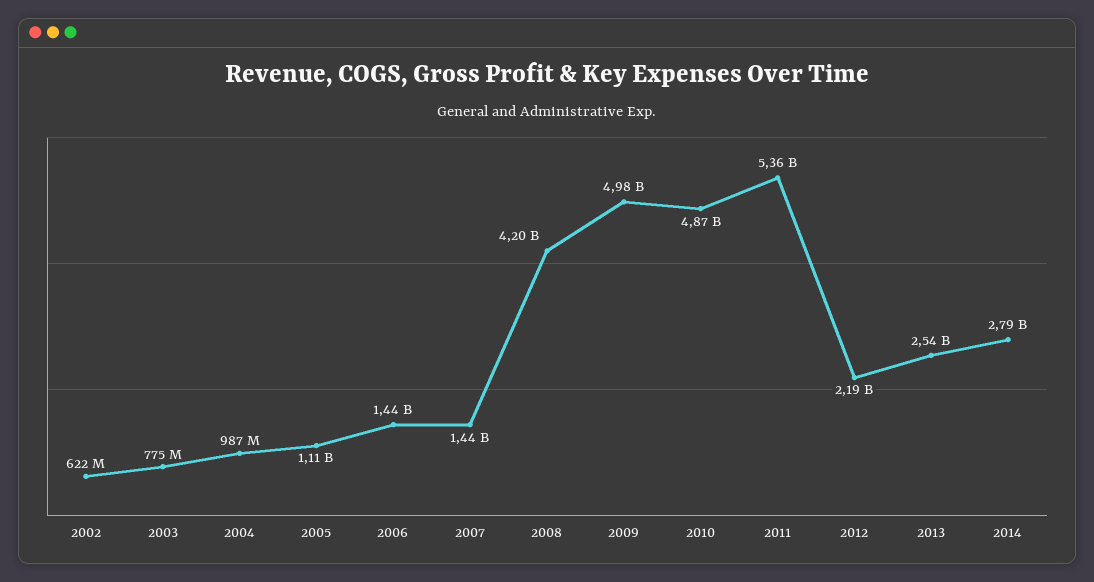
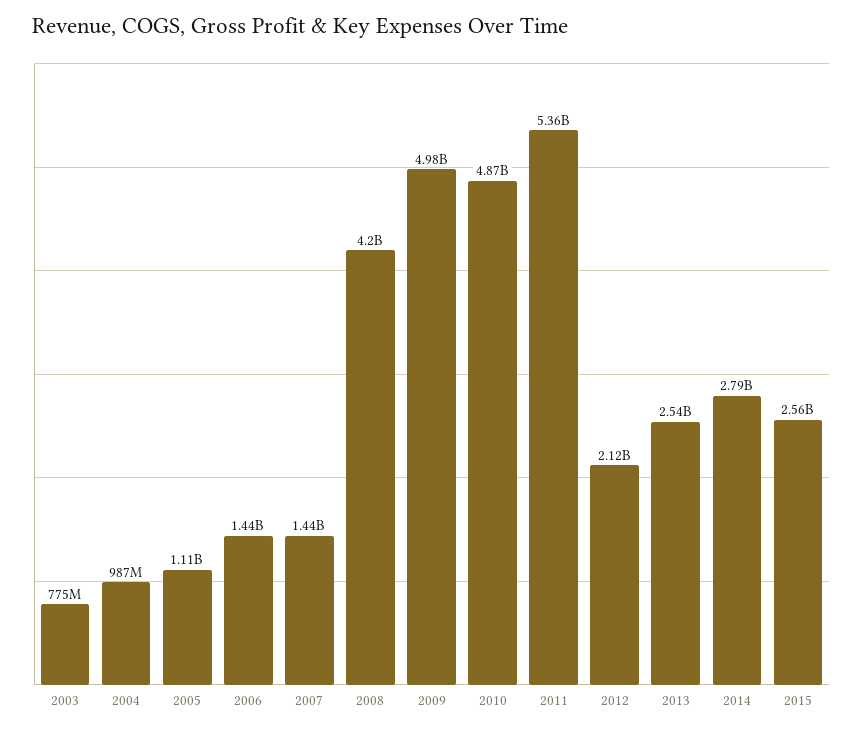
2002: 622000000 -> none
2012: 2190000000 -> 2120000000
2015: none -> 2560000000

